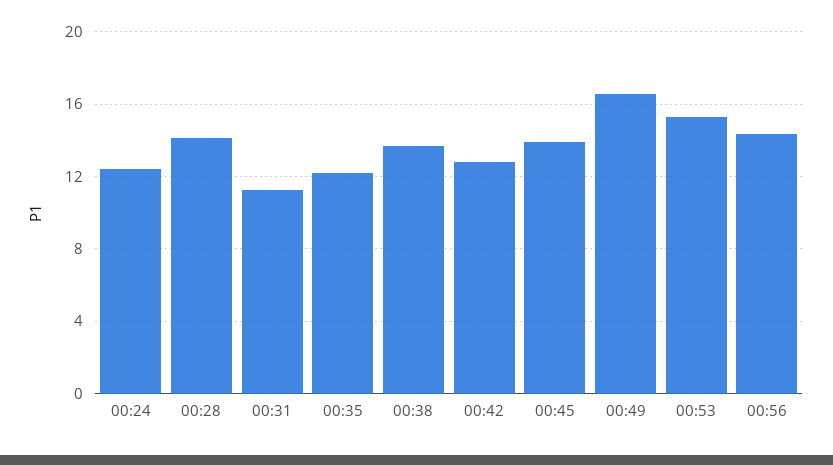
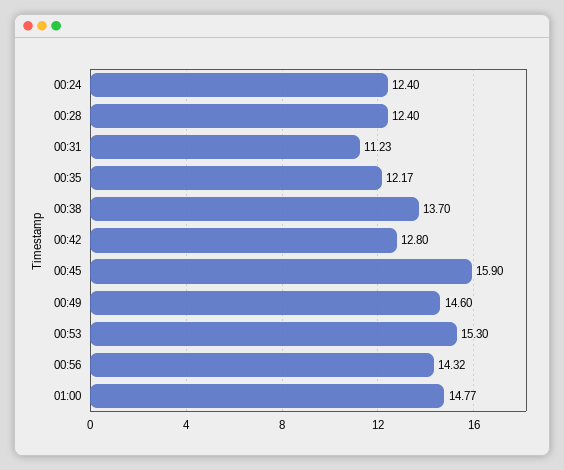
00:28: 14 -> 12.4
00:45: 14 -> 15.9
00:49: 16.5 -> 14.6
01:00: none -> 14.77

